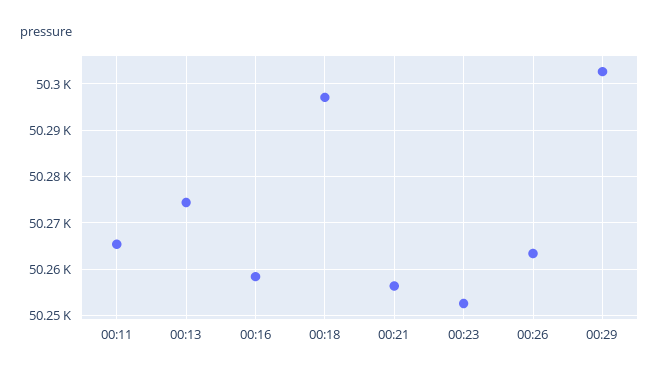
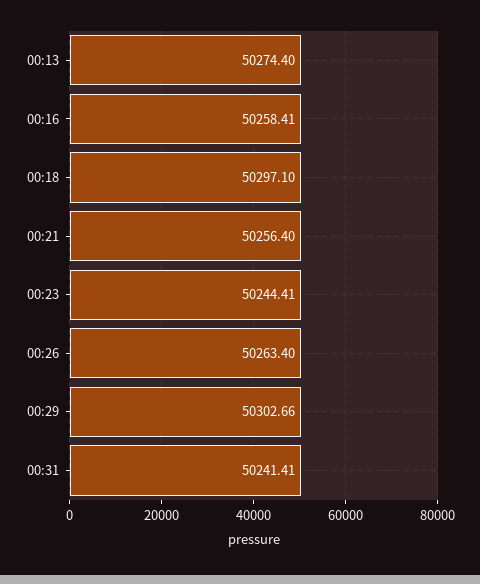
00:11: 50266 -> none
00:23: 50252 -> 50244.41
00:31: none -> 50241.41

